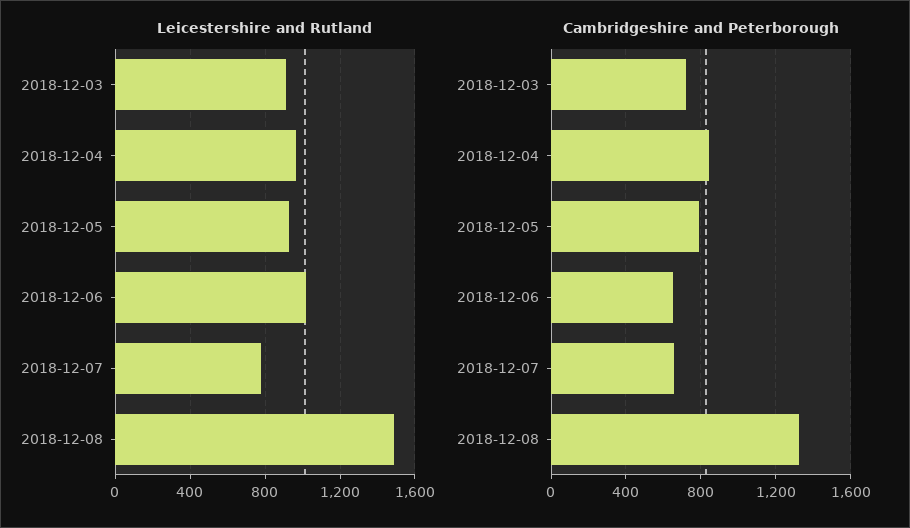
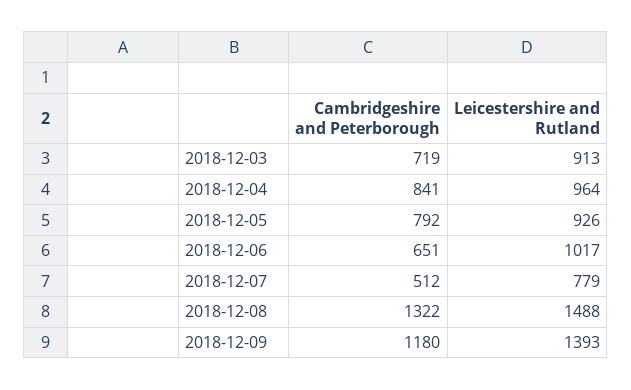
Cambridgeshire and Peterborough, 2018-12-07: 650 -> 512
Cambridgeshire and Peterborough, 2018-12-09: none -> 1180
Leicestershire and Rutland, 2018-12-09: none -> 1393

